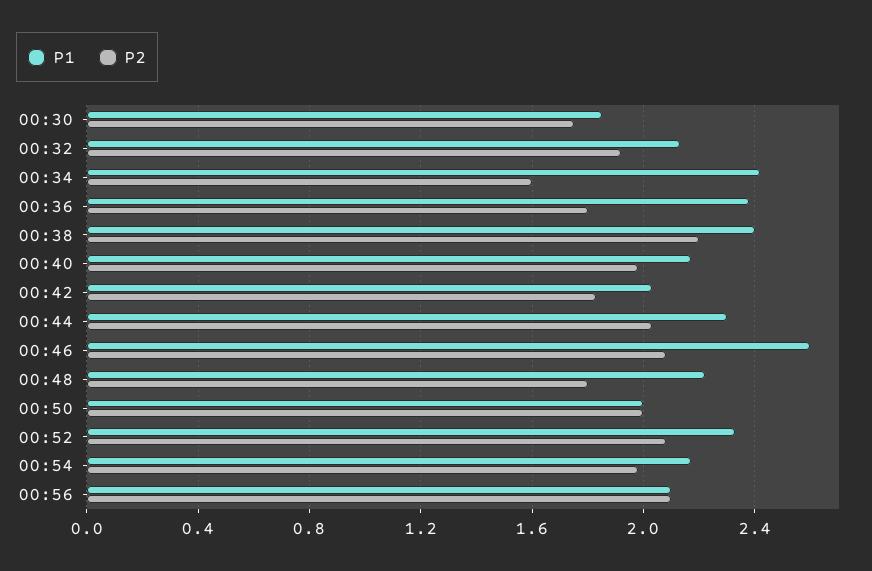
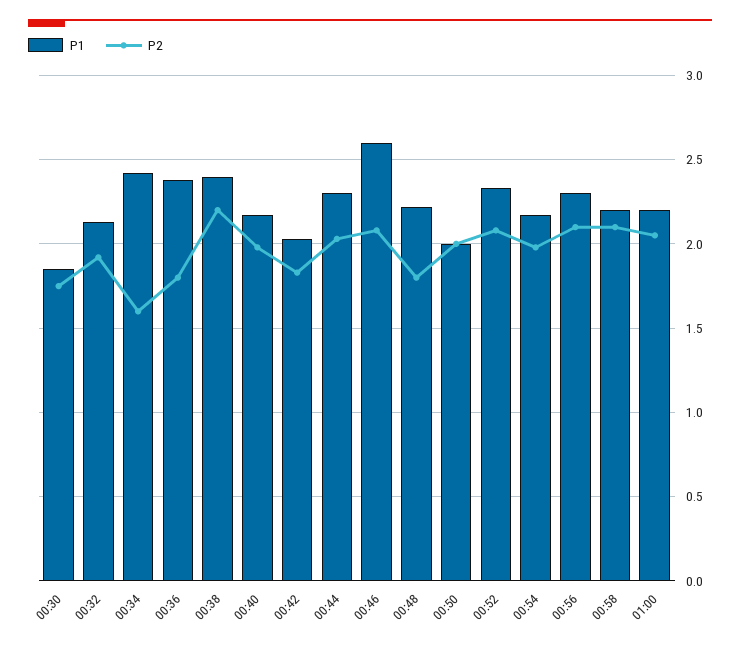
P1, 00:56: 2.1 -> 2.3
P1, 00:58: none -> 2.2
P2, 00:58: none -> 2.1
P1, 01:00: none -> 2.2
P2, 01:00: none -> 2.05

